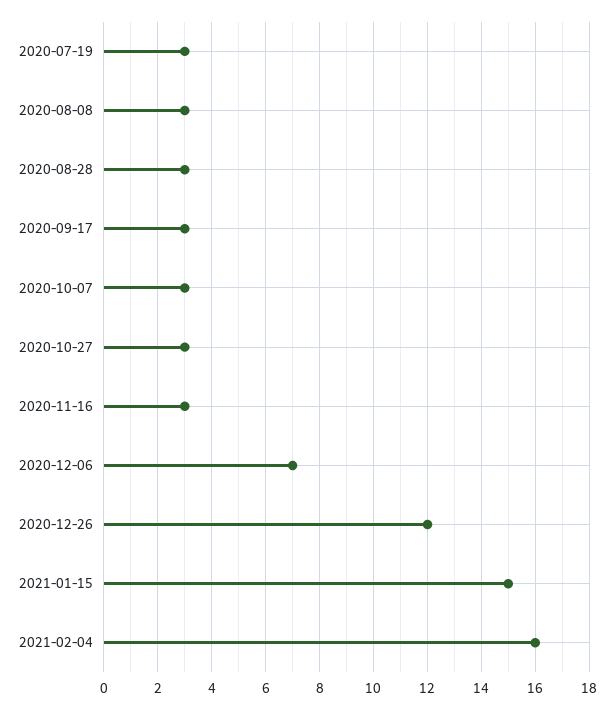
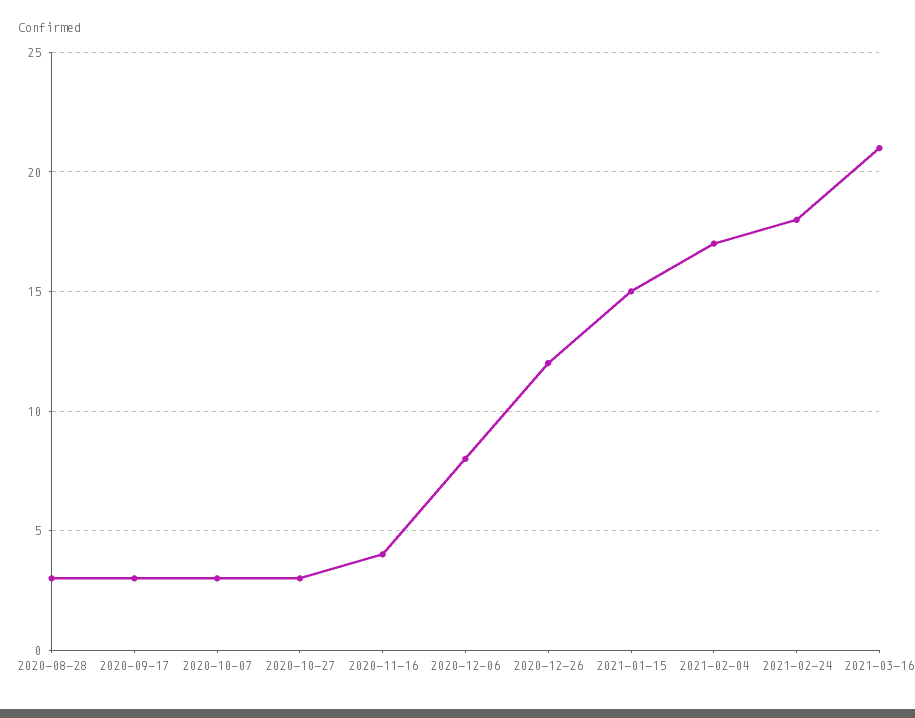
2020-07-19: 3 -> none
2020-08-08: 3 -> none
2020-11-16: 3 -> 4
2020-12-06: 7 -> 8
2021-02-04: 16 -> 17
2021-02-24: none -> 18
2021-03-16: none -> 21

